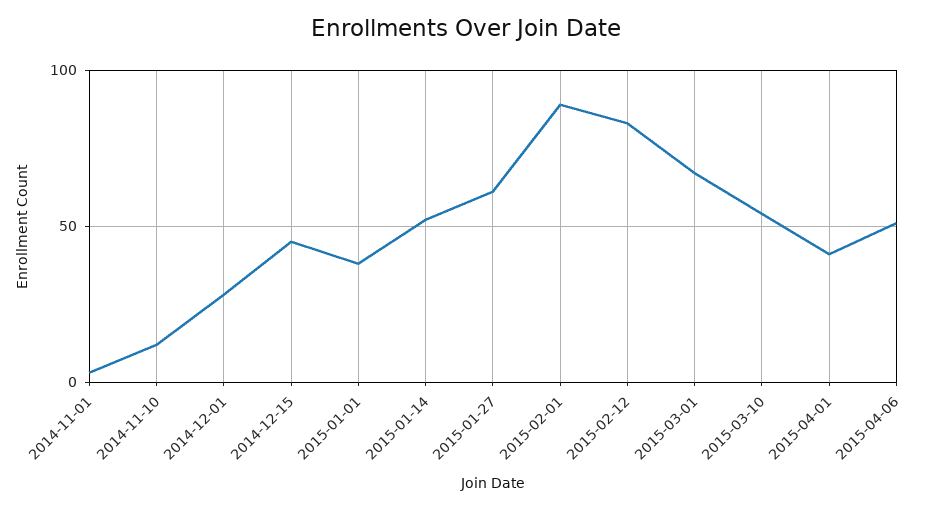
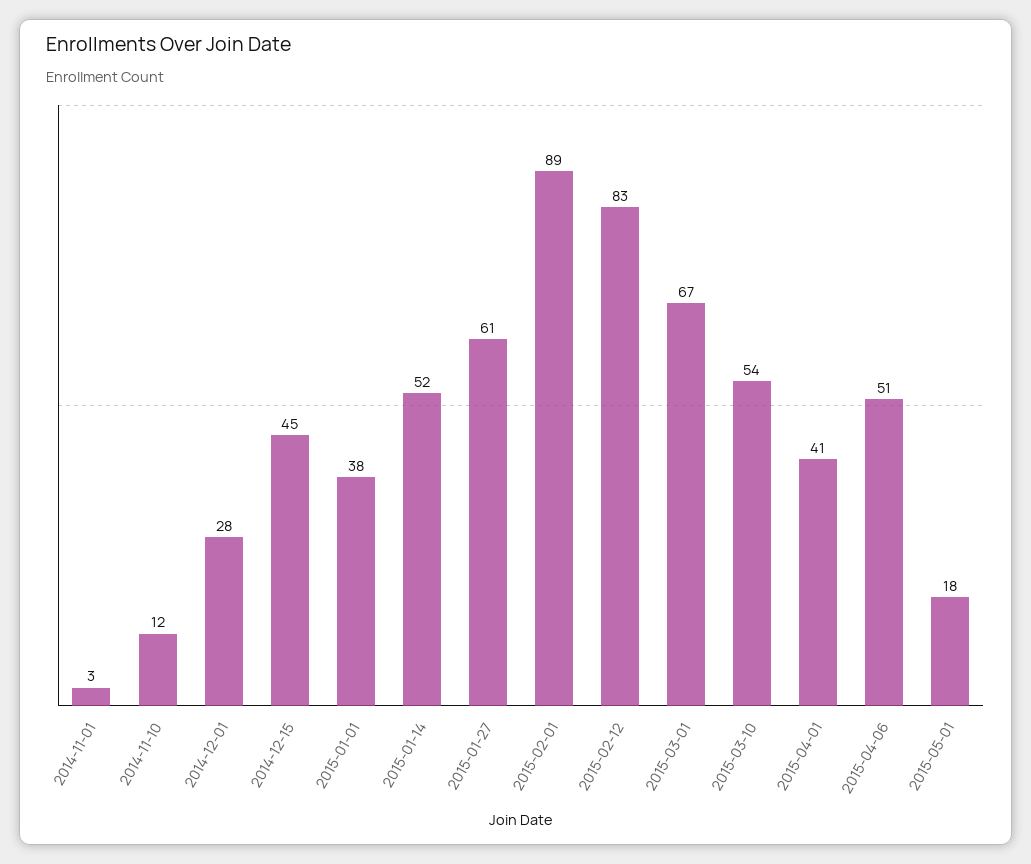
2015-05-01: none -> 18

